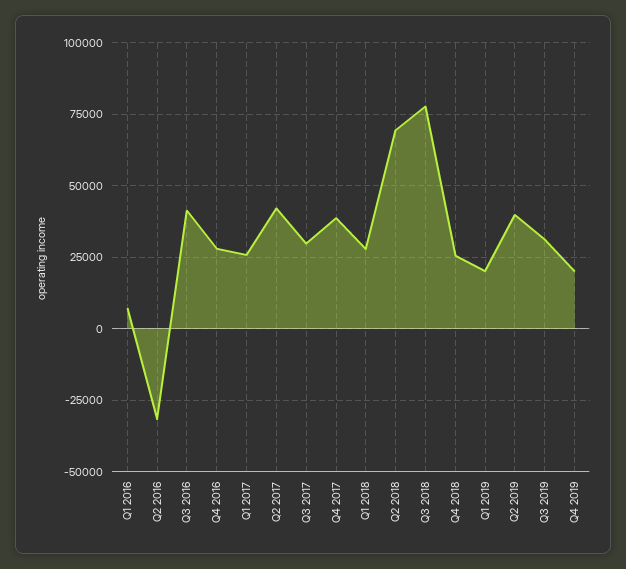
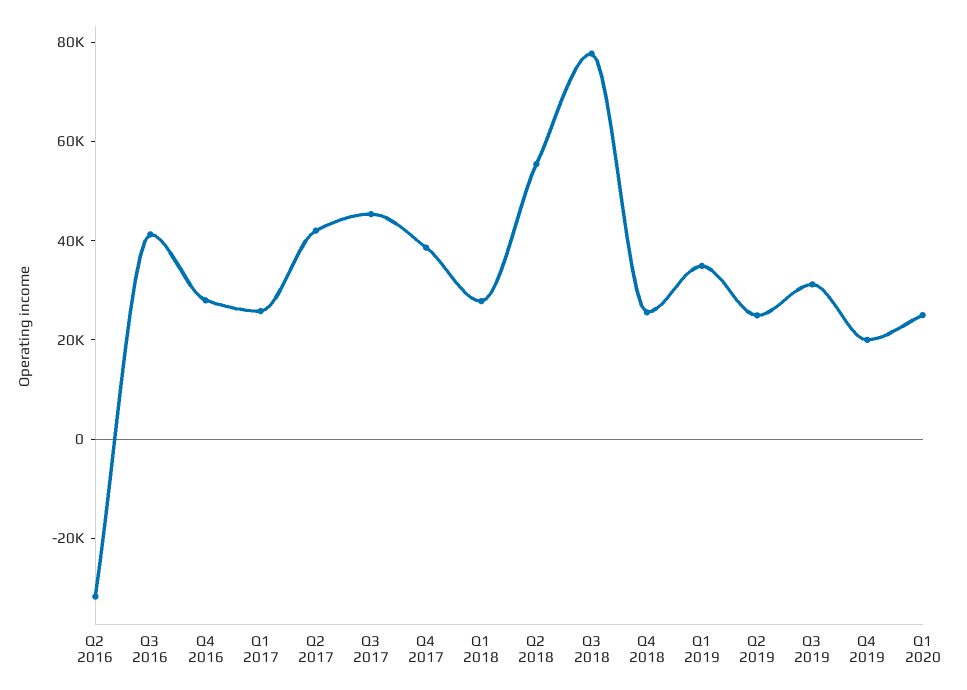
Q1 2016: 7500 -> none
Q3 2017: 30000 -> 45000
Q2 2018: 70000 -> 55000
Q1 2019: 20000 -> 35000
Q2 2019: 40000 -> 25000
Q1 2020: none -> 25000

